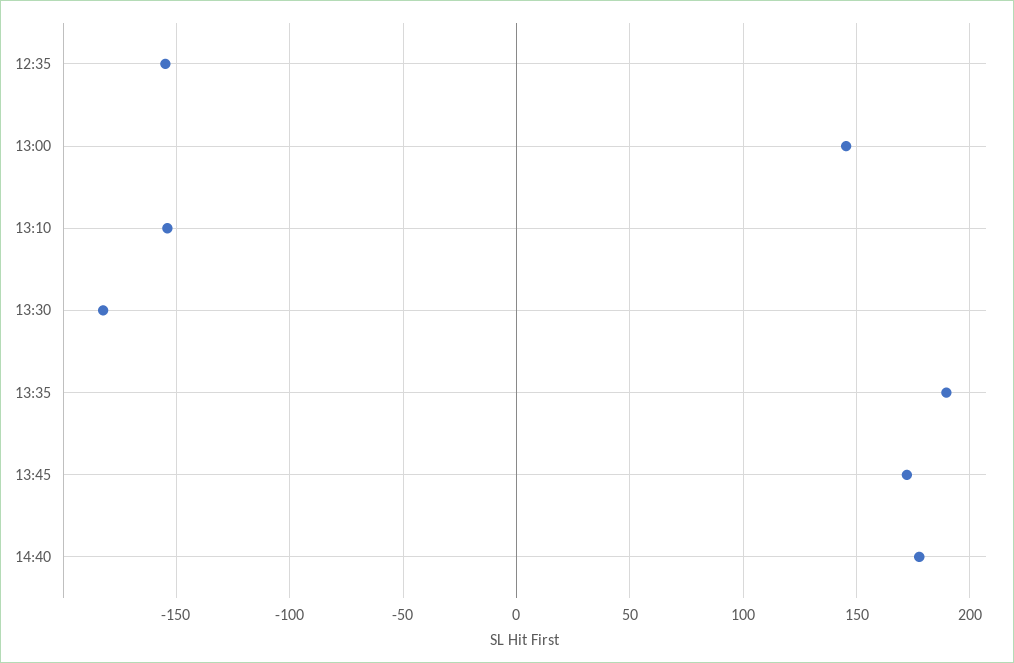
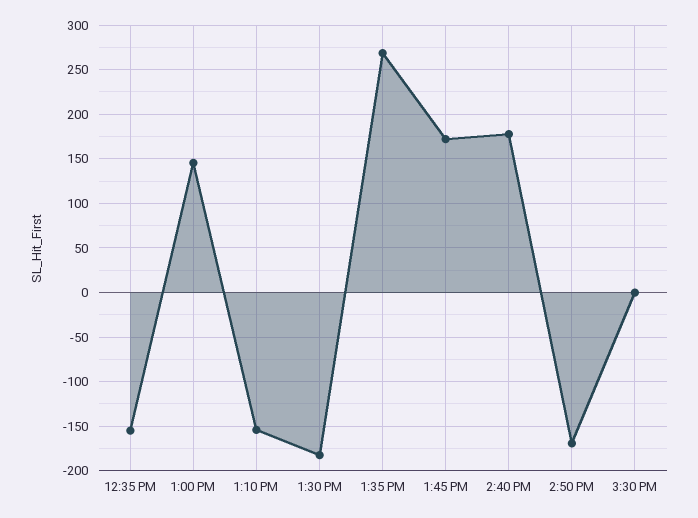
13:35: 190 -> 270
2:50 PM: none -> -170
3:30 PM: none -> 0

